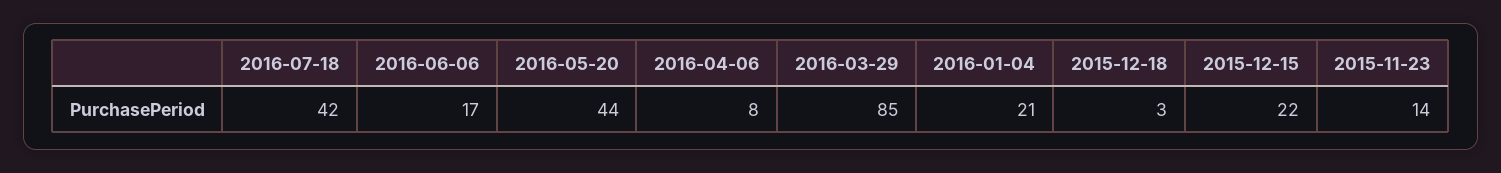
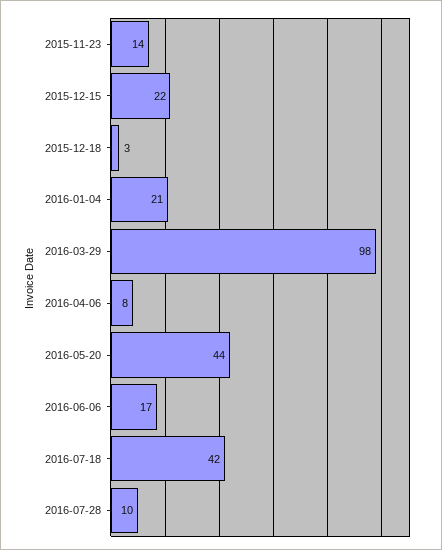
2016-03-29: 85 -> 98
2016-07-28: none -> 10

